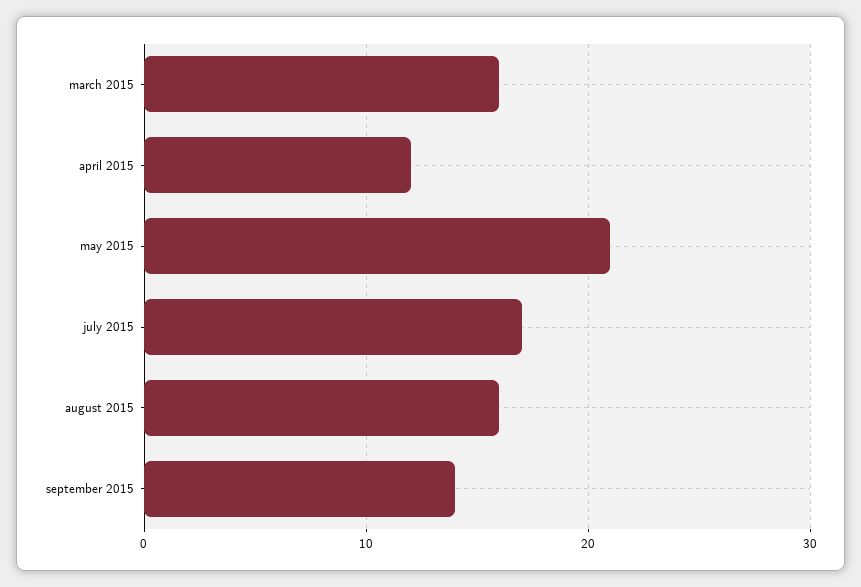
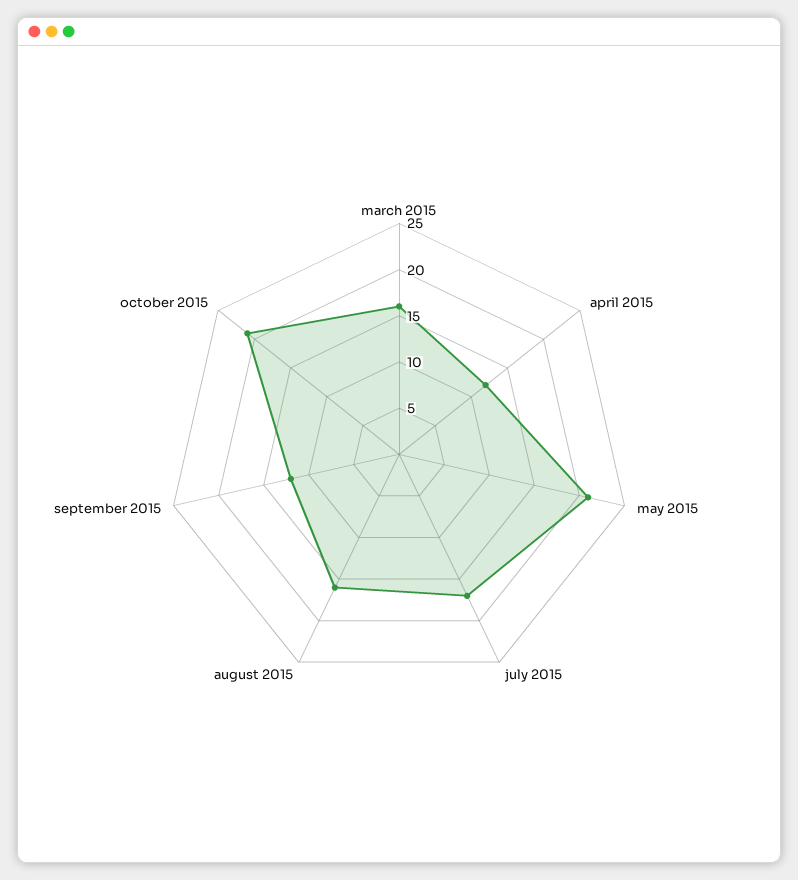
september 2015: 14 -> 12
october 2015: none -> 21

